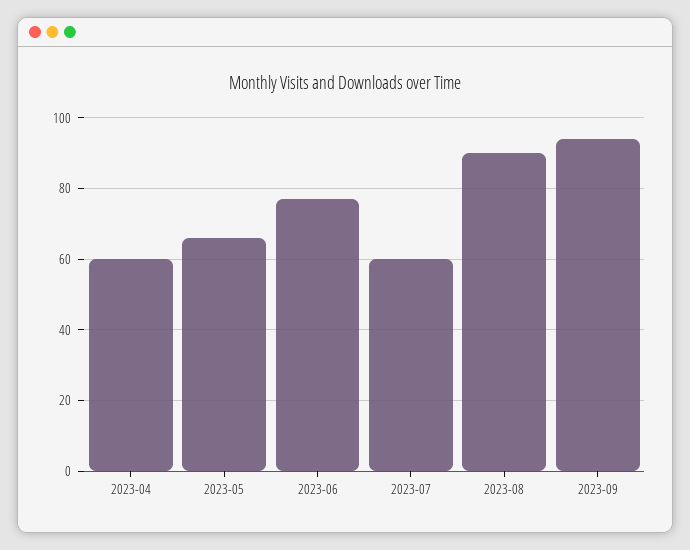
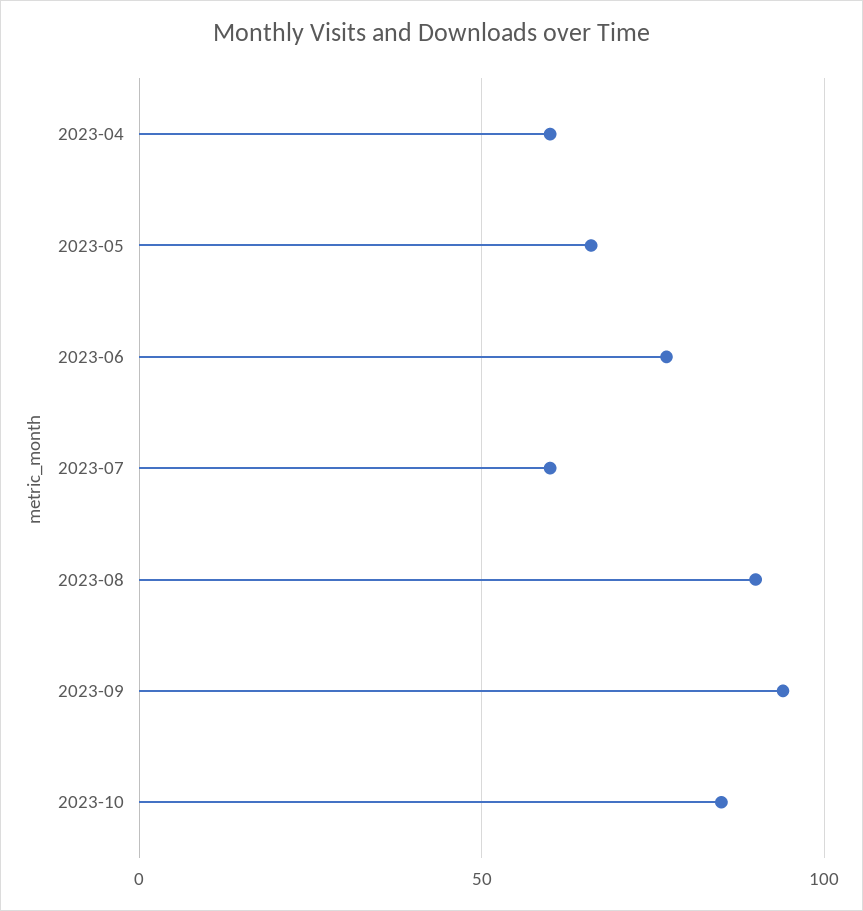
2023-10: none -> 85

